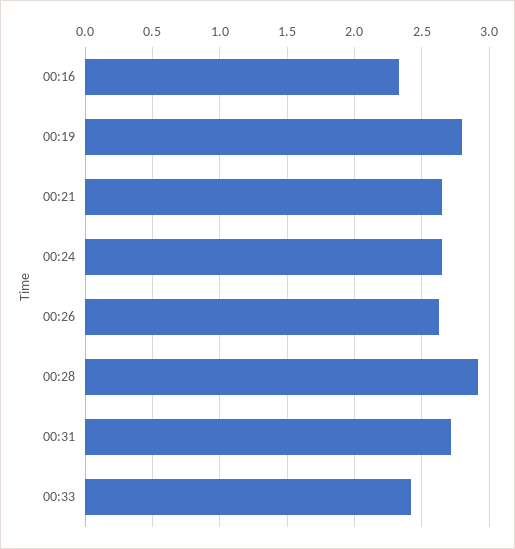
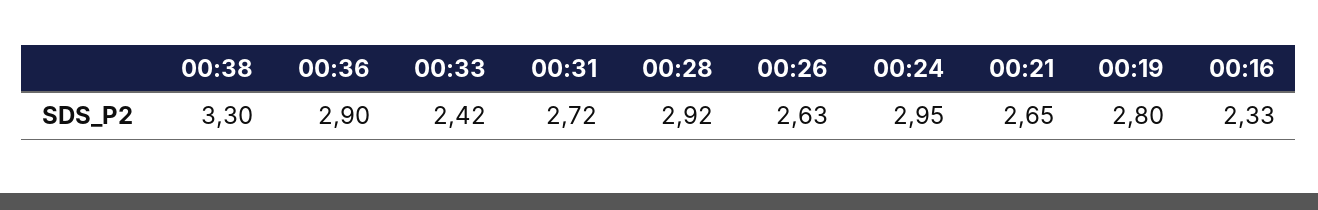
00:24: 2.65 -> 2.95
00:38: none -> 3.3
00:36: none -> 2.9

